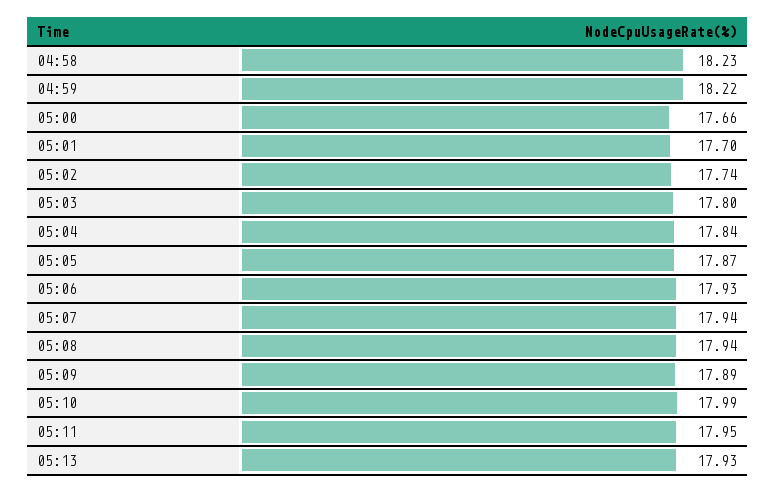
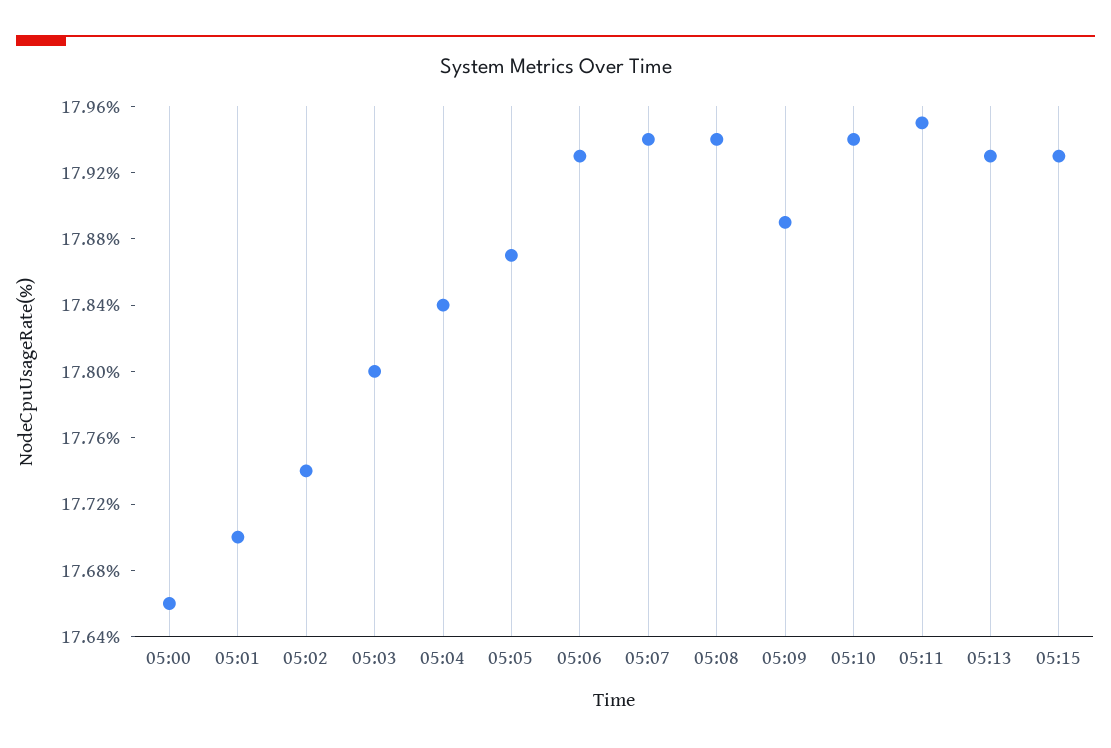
04:58: 18.23 -> none
04:59: 18.22 -> none
05:10: 17.99 -> 17.94
05:15: none -> 17.93

